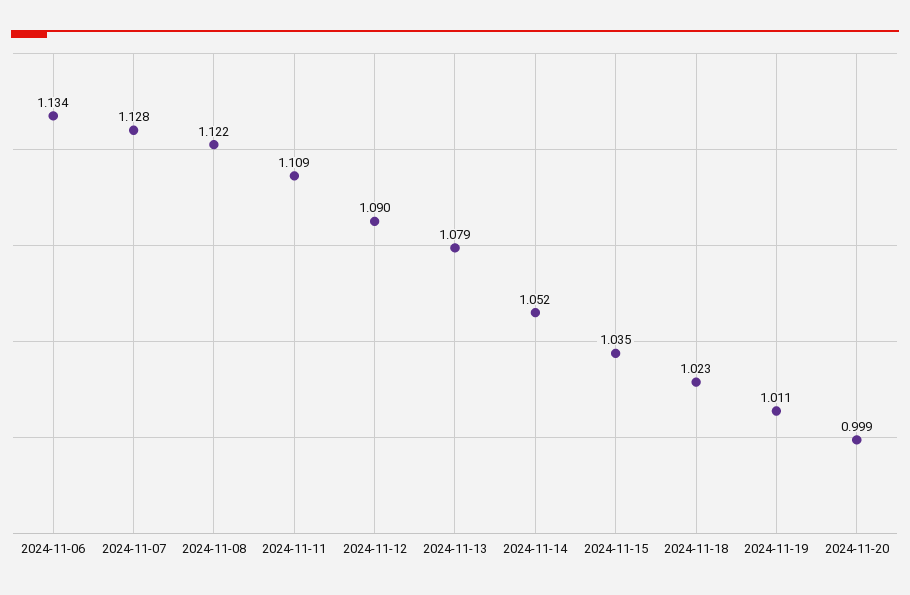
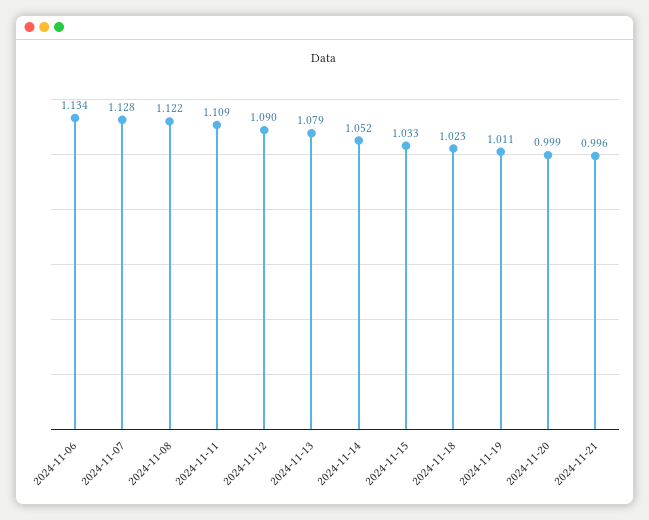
2024-11-15: 1.035 -> 1.033
2024-11-21: none -> 0.996

